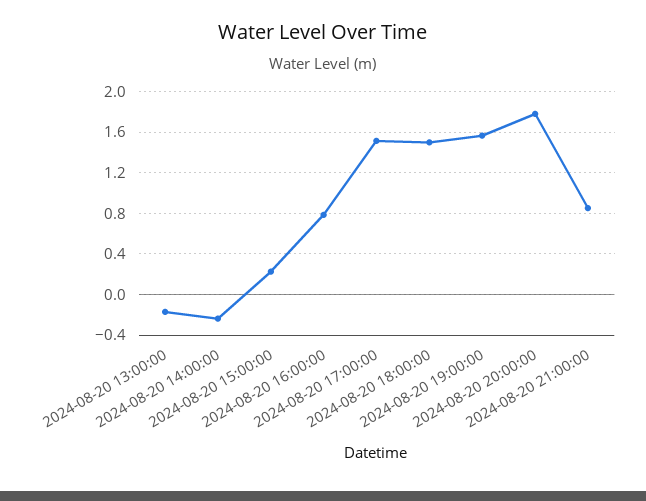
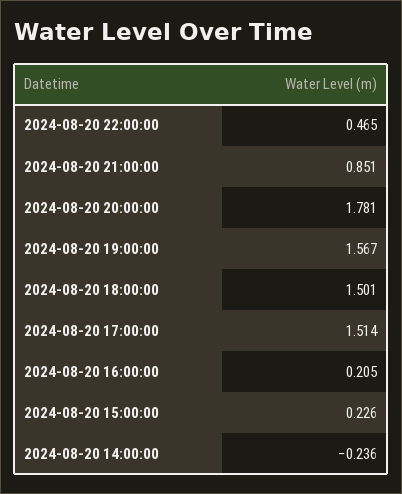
2024-08-20 13:00:00: -0.2 -> none
2024-08-20 16:00:00: 0.8 -> 0.205
2024-08-20 22:00:00: none -> 0.465

